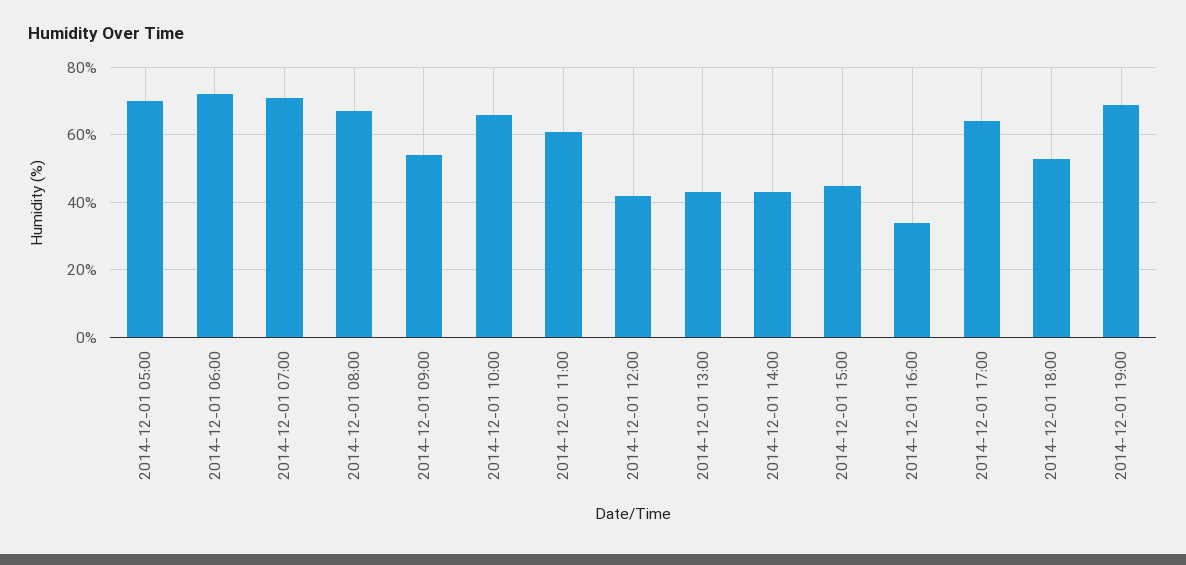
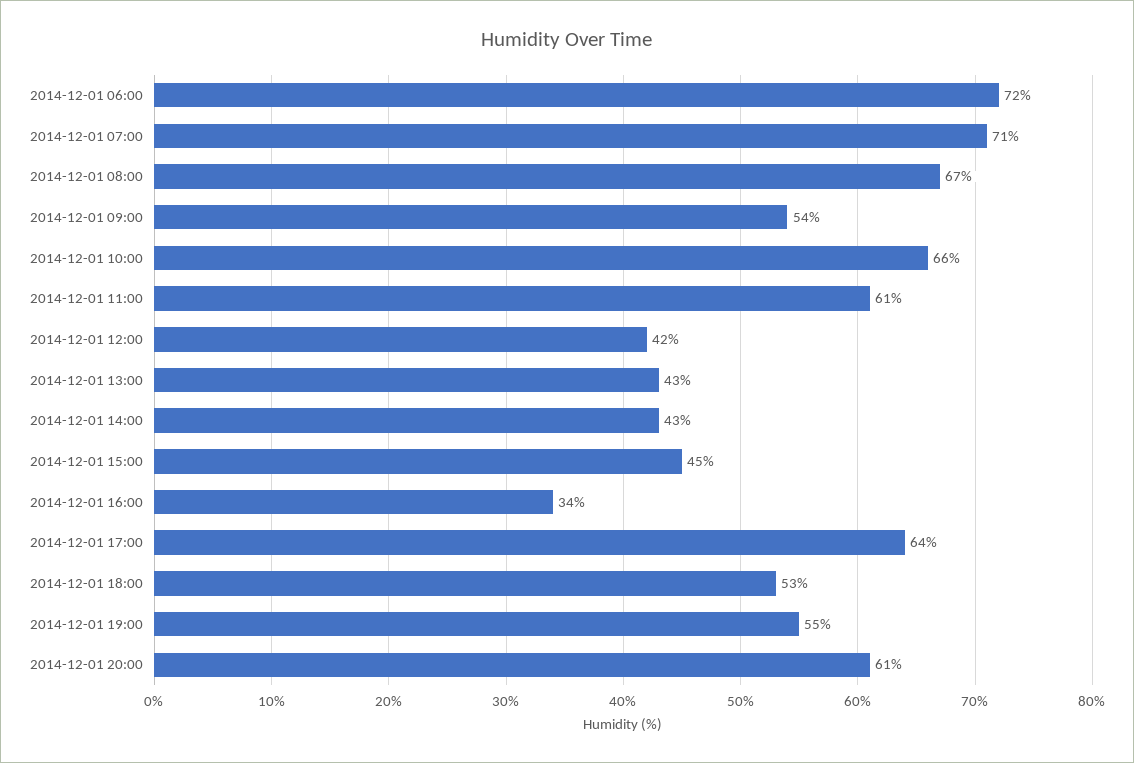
2014-12-01 05:00: 70 -> none
2014-12-01 19:00: 70 -> 55
2014-12-01 20:00: none -> 61

